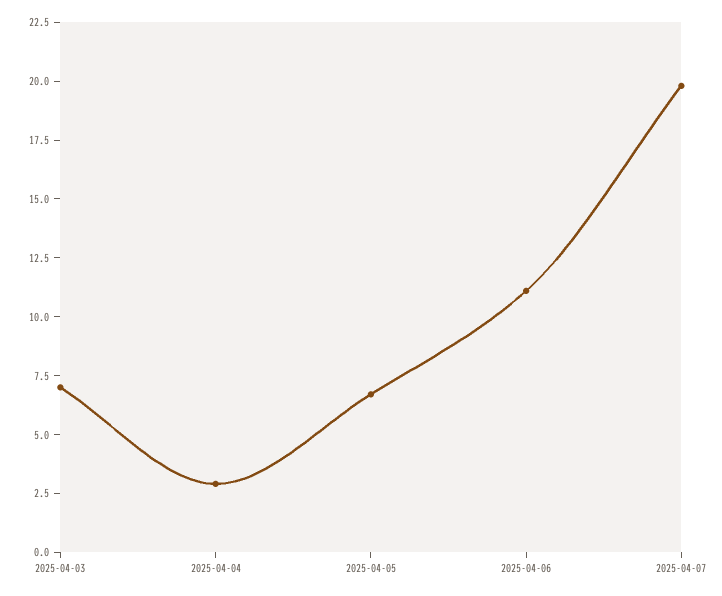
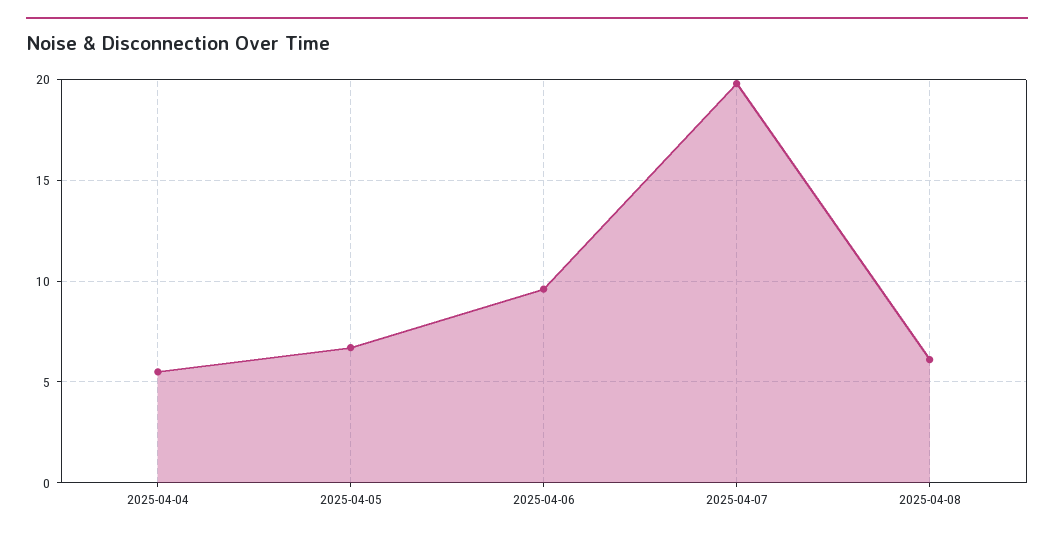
2025-04-03: 7 -> none
2025-04-04: 3 -> 5.5
2025-04-06: 11 -> 9.5
2025-04-08: none -> 6

